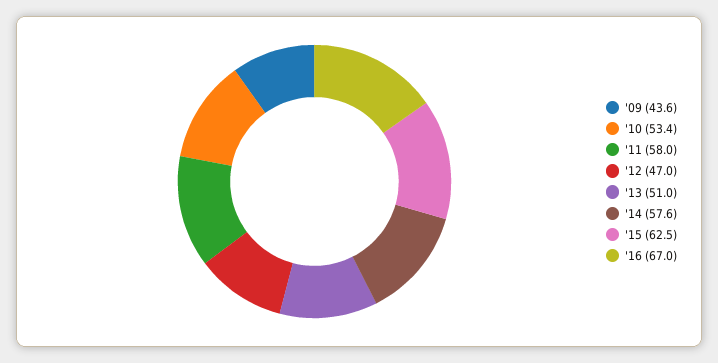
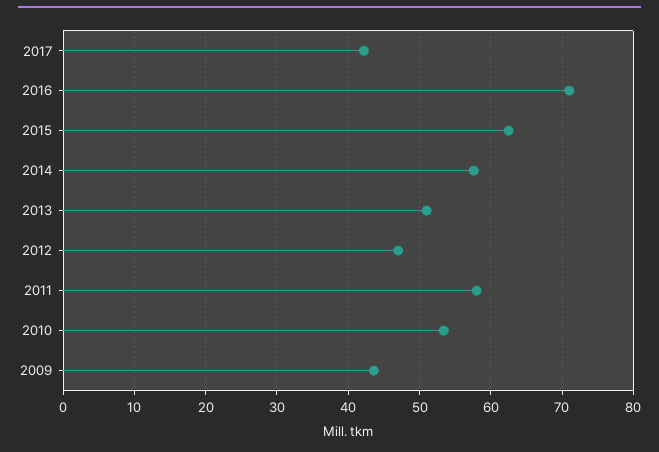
'16: 67 -> 71
2017: none -> 42

